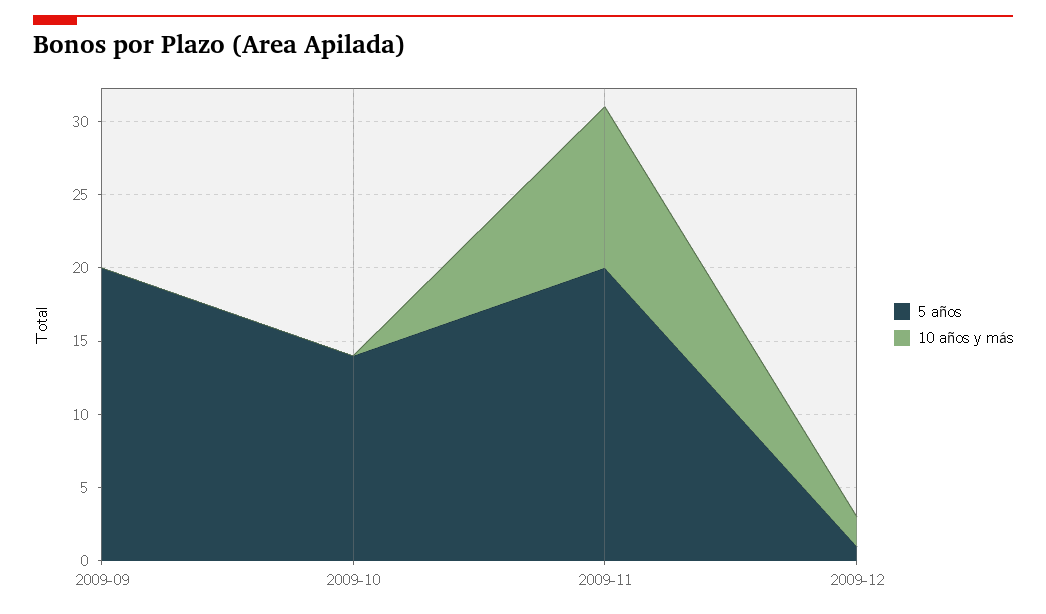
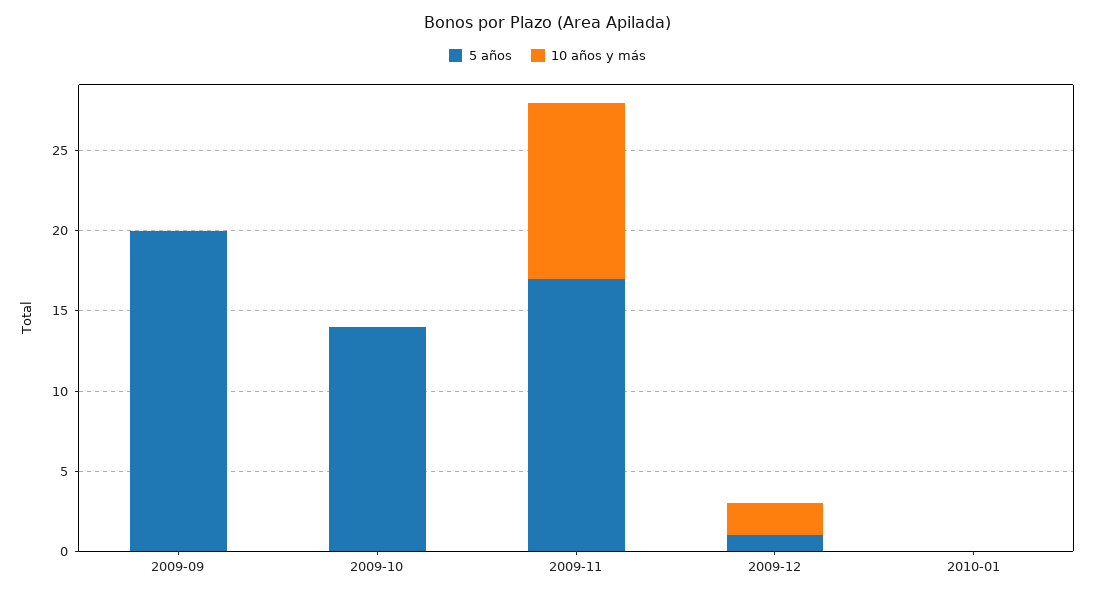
5 años, 2009-11: 20 -> 17
5 años, 2010-01: none -> 0
10 años y más, 2010-01: none -> 0

